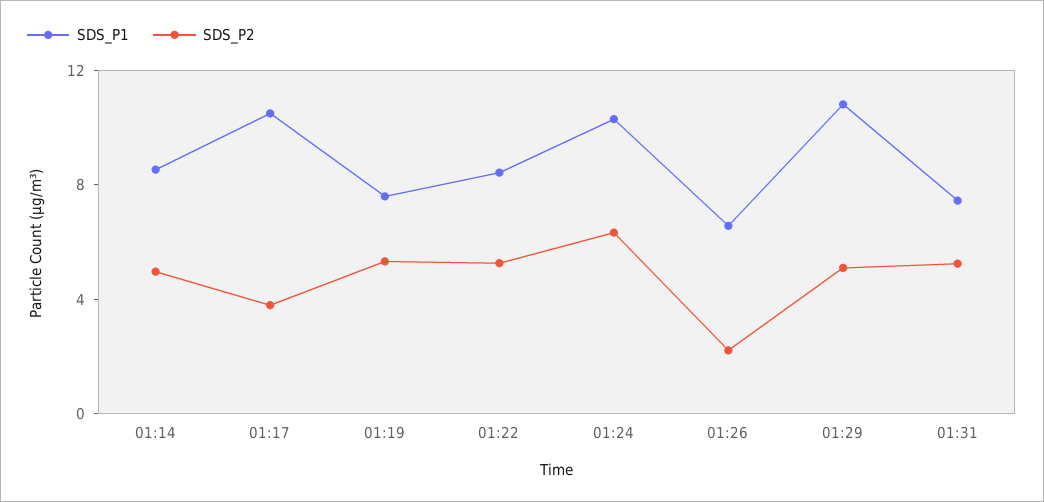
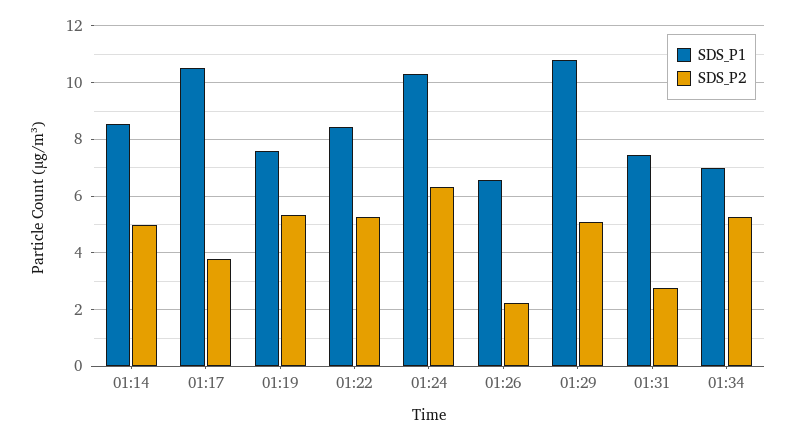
SDS_P2, 01:31: 5 -> 2.75
SDS_P1, 01:34: none -> 7
SDS_P2, 01:34: none -> 5.25

